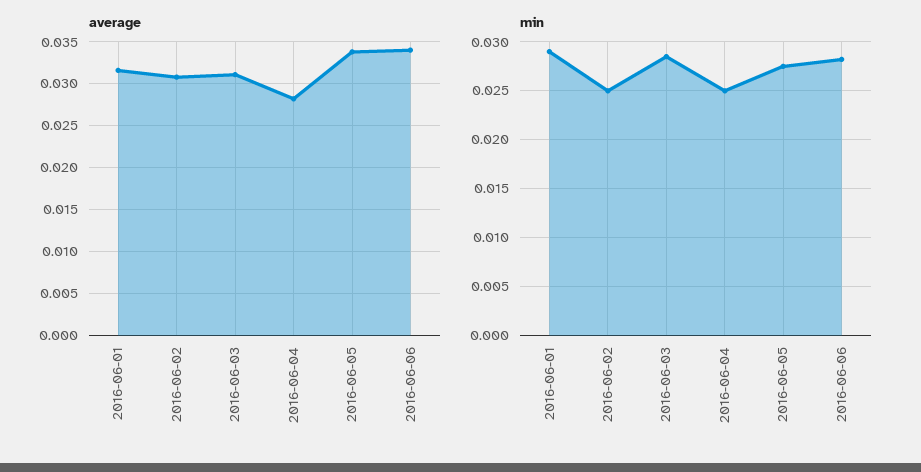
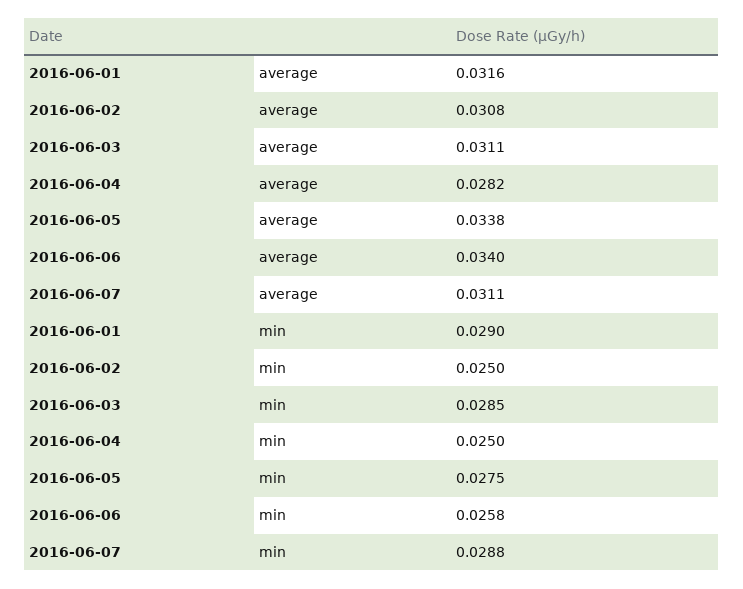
min, 2016-06-06: 0.028 -> 0.0258
average, 2016-06-07: none -> 0.0311
min, 2016-06-07: none -> 0.0288

